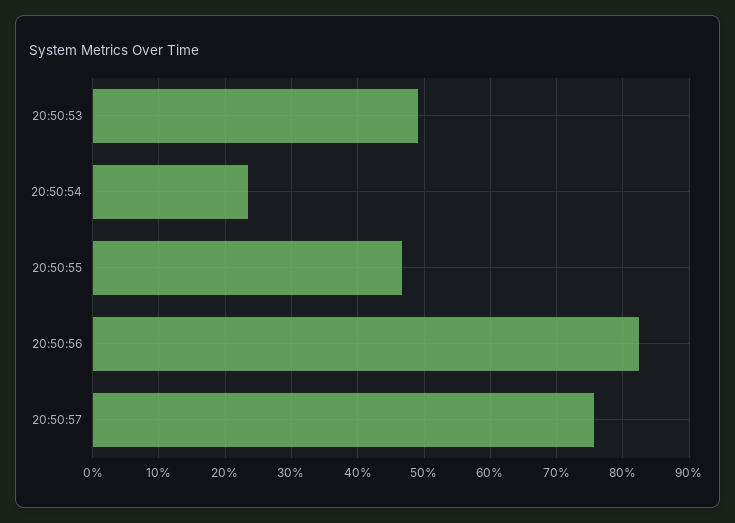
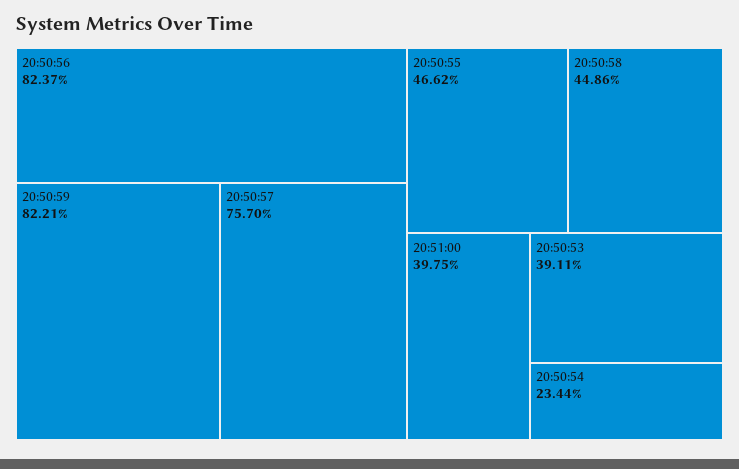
20:50:53: 49 -> 39.11
20:50:59: none -> 82.21
20:50:58: none -> 44.86
20:51:00: none -> 39.75

